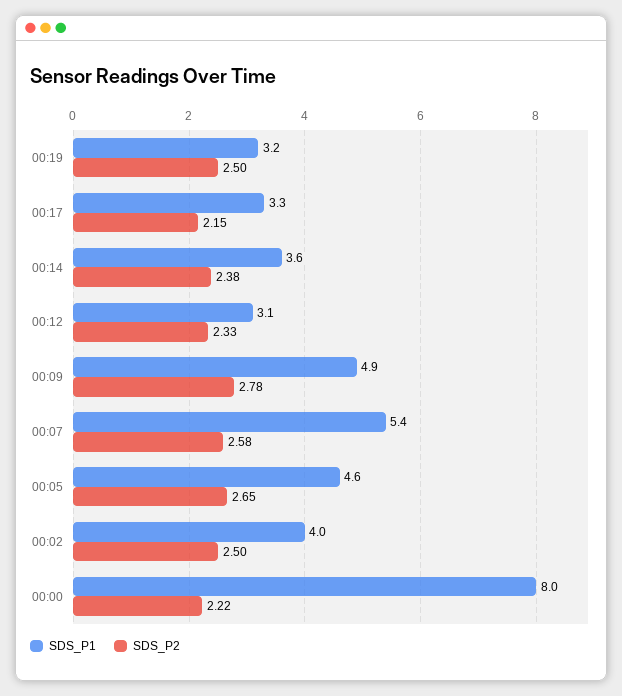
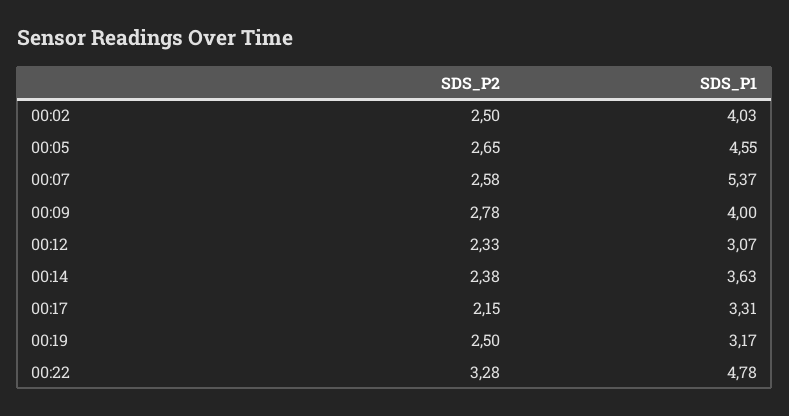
SDS_P1, 00:09: 4.9 -> 4
SDS_P1, 00:00: 8 -> none
SDS_P2, 00:00: 2.22 -> none
SDS_P2, 00:22: none -> 3.28
SDS_P1, 00:22: none -> 4.78

